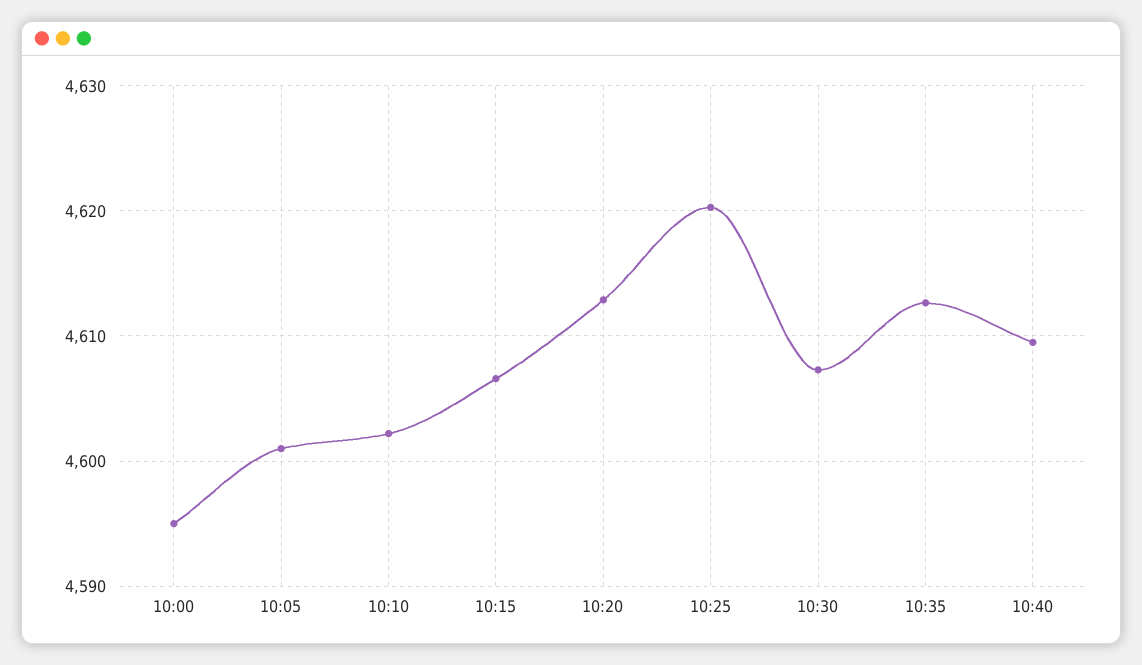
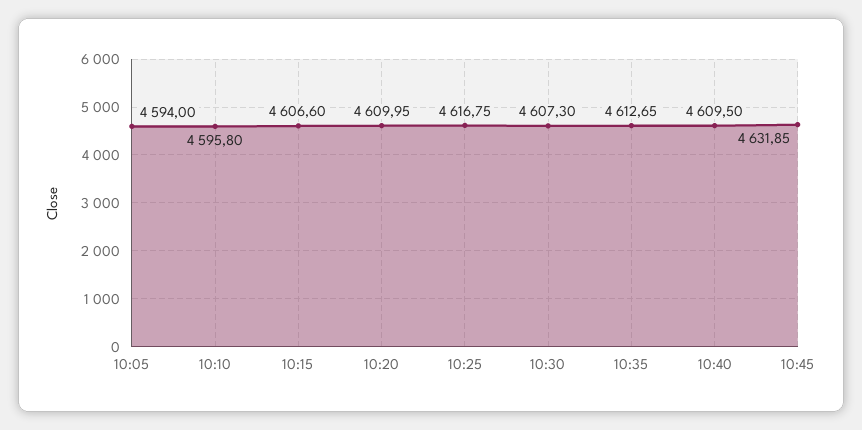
10:00: 4595 -> none
10:05: 4601 -> 4594
10:10: 4602 -> 4595.8
10:20: 4613 -> 4609.95
10:25: 4620 -> 4616.75
10:45: none -> 4631.85

